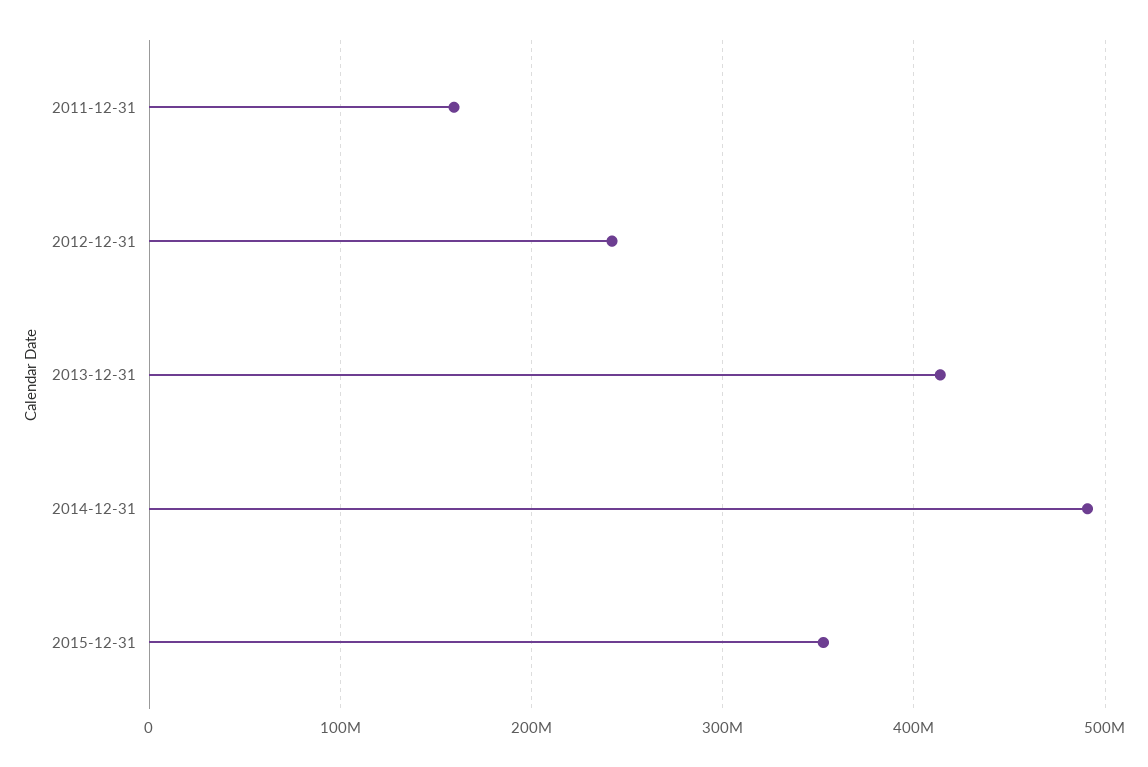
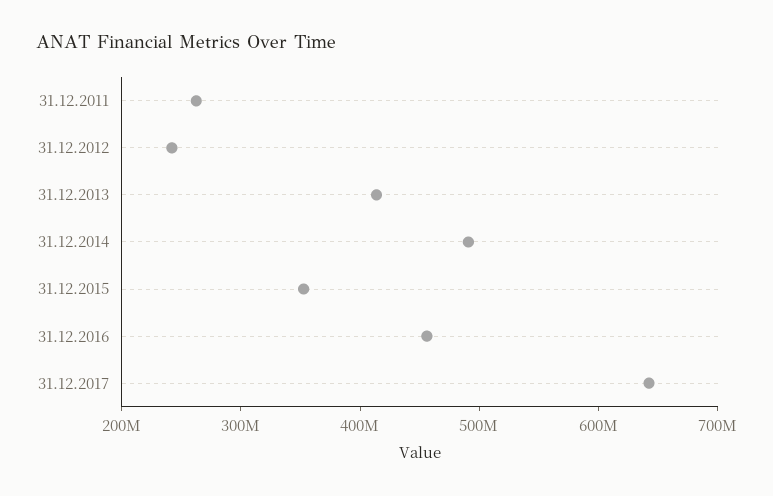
2011-12-31: 160000000 -> 260000000
31.12.2016: none -> 460000000
31.12.2017: none -> 640000000

